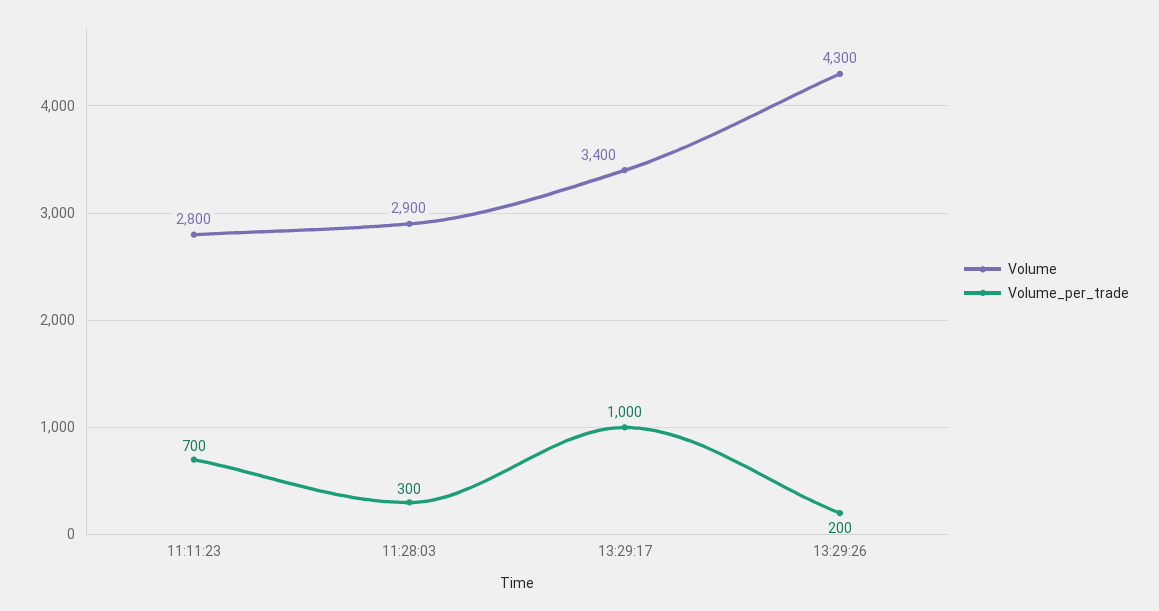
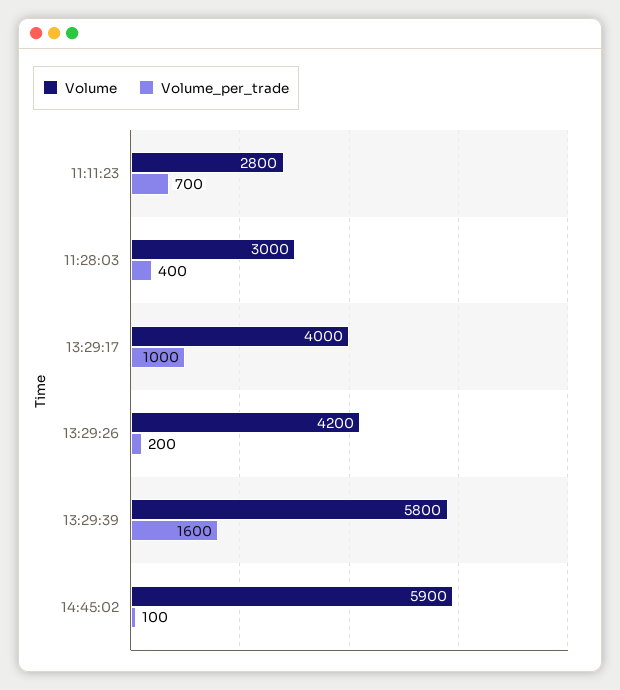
Volume, 11:28:03: 2900 -> 3000
Volume_per_trade, 11:28:03: 300 -> 400
Volume, 13:29:17: 3400 -> 4000
Volume, 13:29:26: 4300 -> 4200
Volume, 13:29:39: none -> 5800
Volume_per_trade, 13:29:39: none -> 1600
Volume, 14:45:02: none -> 5900
Volume_per_trade, 14:45:02: none -> 100

